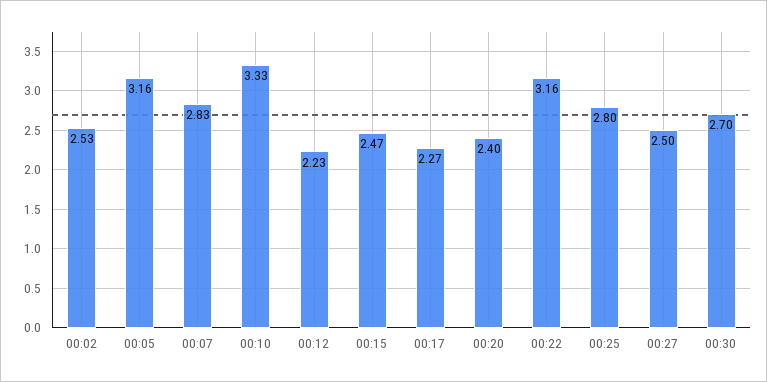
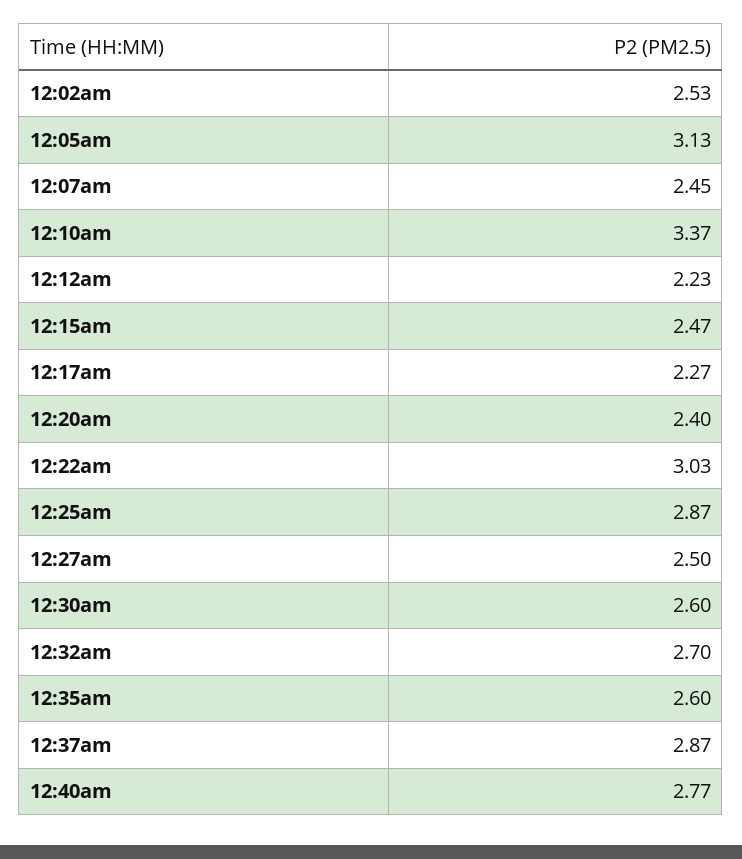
00:05: 3.16 -> 3.13
00:07: 2.83 -> 2.45
00:10: 3.33 -> 3.37
00:22: 3.16 -> 3.03
00:25: 2.8 -> 2.87
00:30: 2.7 -> 2.6
12:32am: none -> 2.7
12:35am: none -> 2.6
12:37am: none -> 2.87
12:40am: none -> 2.77

